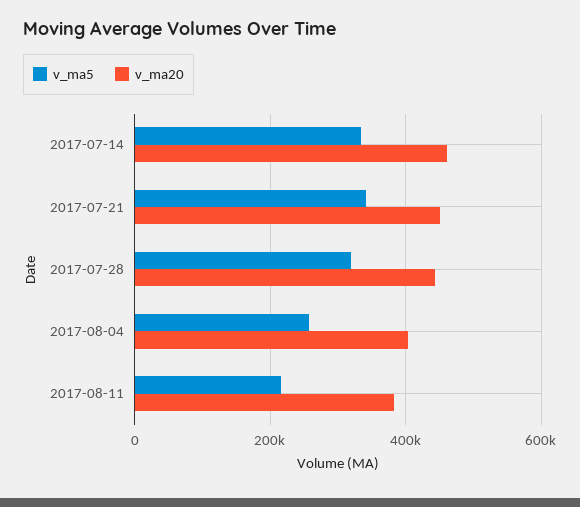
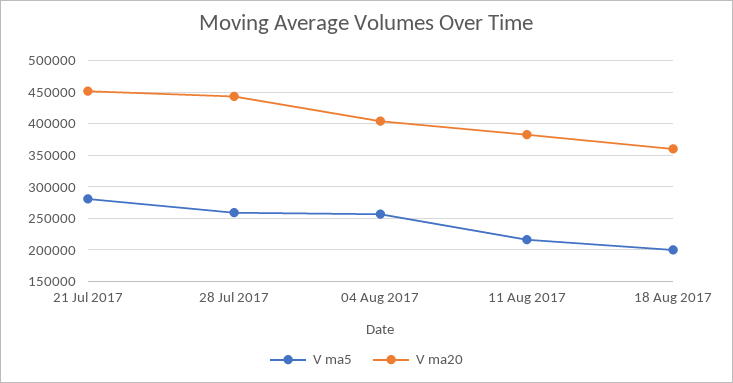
v_ma5, 2017-07-14: 340000 -> none
v_ma20, 2017-07-14: 460000 -> none
v_ma5, 2017-07-21: 340000 -> 280000
v_ma5, 2017-07-28: 320000 -> 260000
v_ma5, 18 Aug 2017: none -> 200000
v_ma20, 18 Aug 2017: none -> 360000

